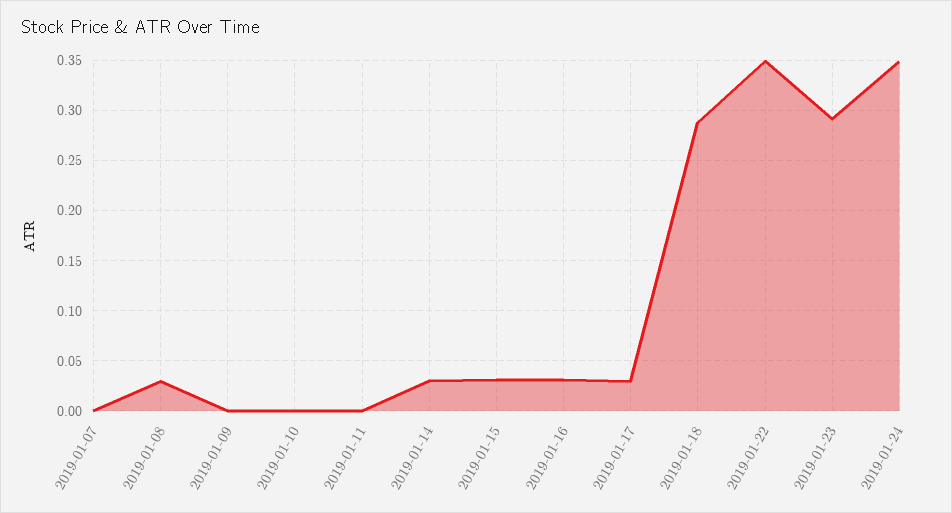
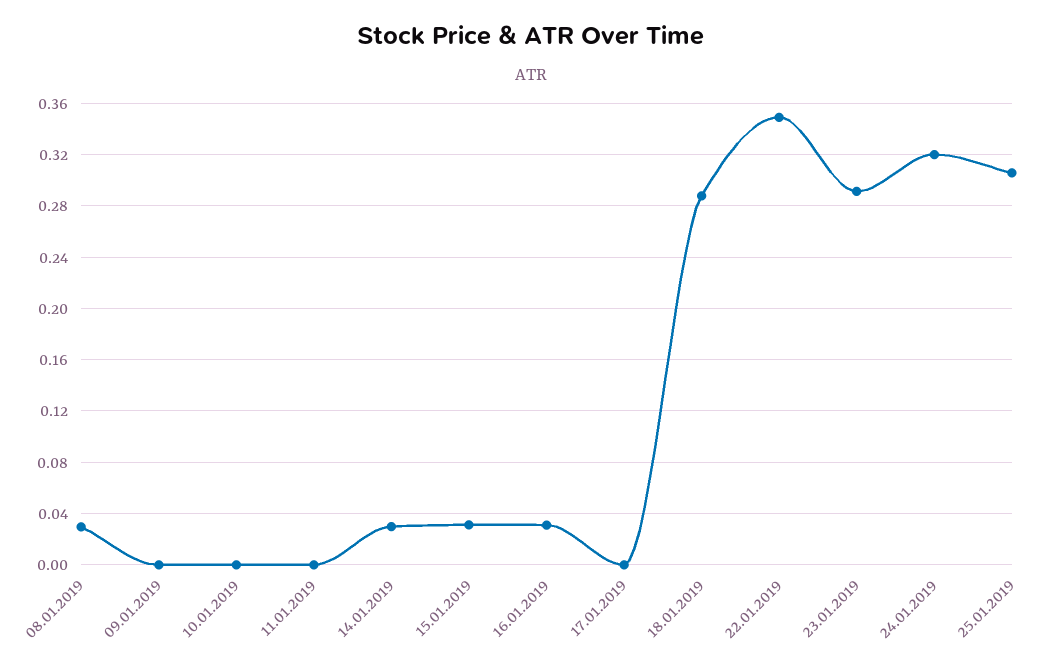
2019-01-07: 0 -> none
2019-01-17: 0.03 -> 0
2019-01-24: 0.35 -> 0.32
25.01.2019: none -> 0.305

